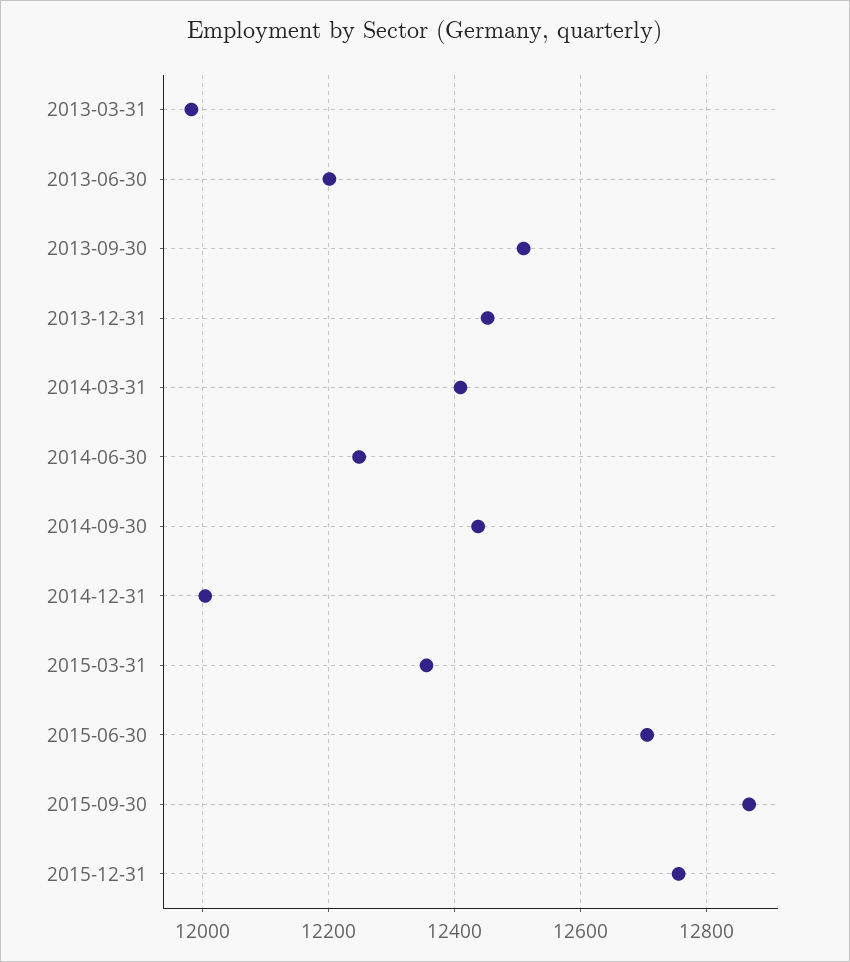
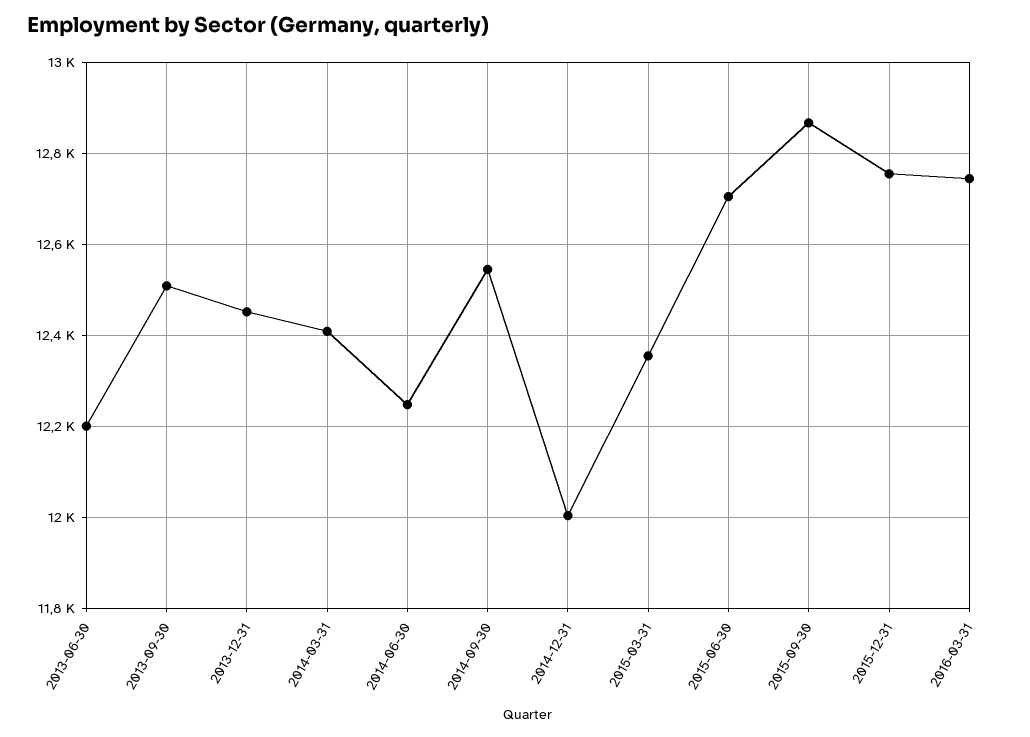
2013-03-31: 11980 -> none
2014-09-30: 12440 -> 12540
2016-03-31: none -> 12740

